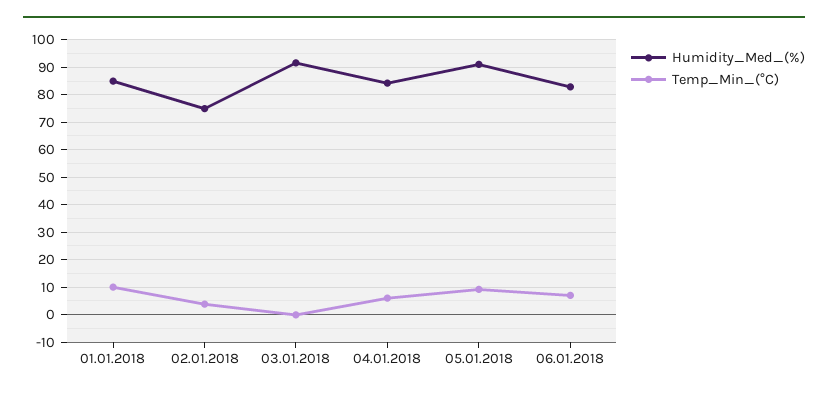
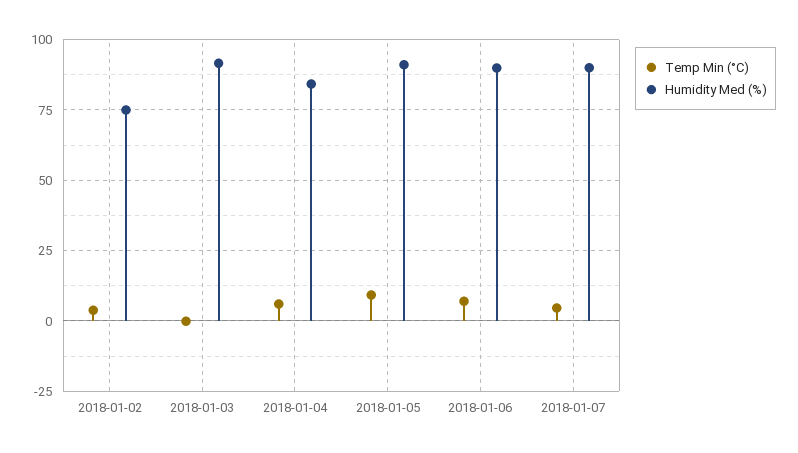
Humidity_Med_(%), 01.01.2018: 85 -> none
Temp_Min_(°C), 01.01.2018: 10 -> none
Humidity_Med_(%), 06.01.2018: 82.5 -> 90
Temp_Min_(°C), 2018-01-07: none -> 5
Humidity_Med_(%), 2018-01-07: none -> 90

